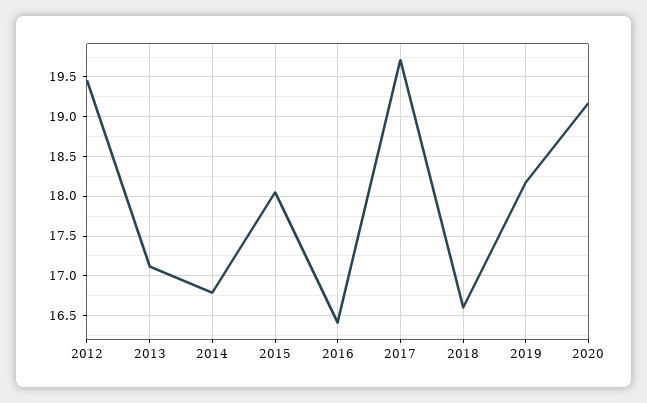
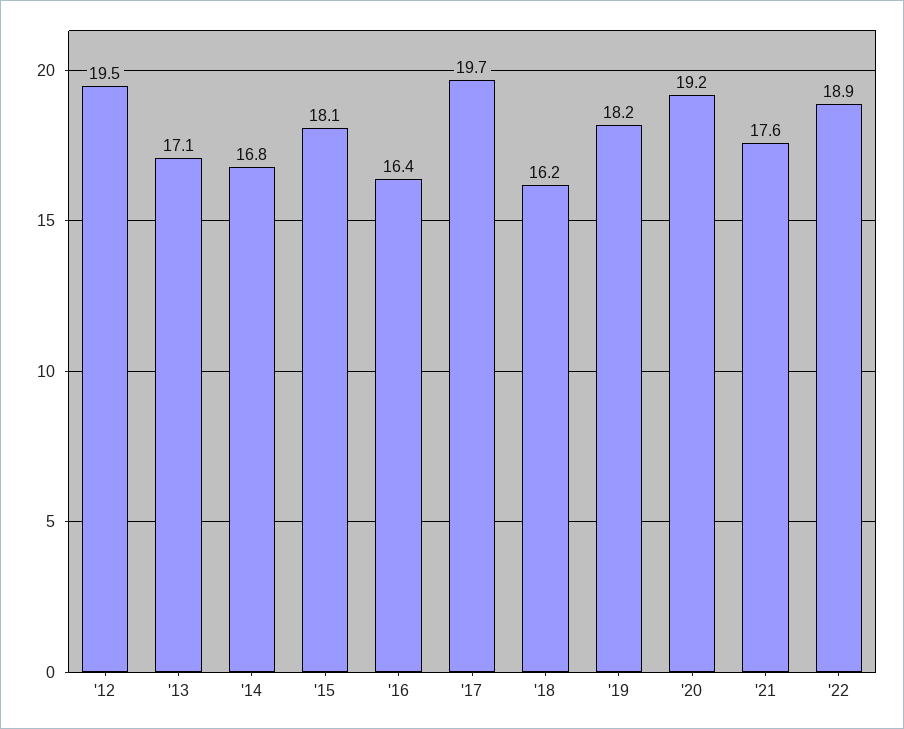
2018: 16.6 -> 16.2
'21: none -> 17.6
'22: none -> 18.9

